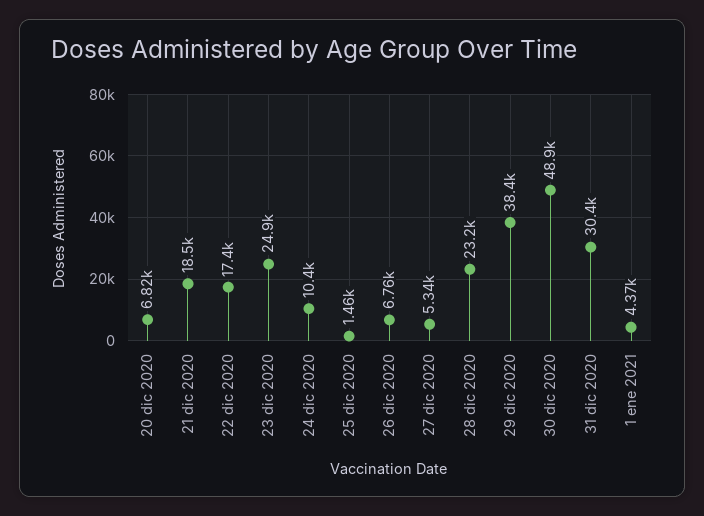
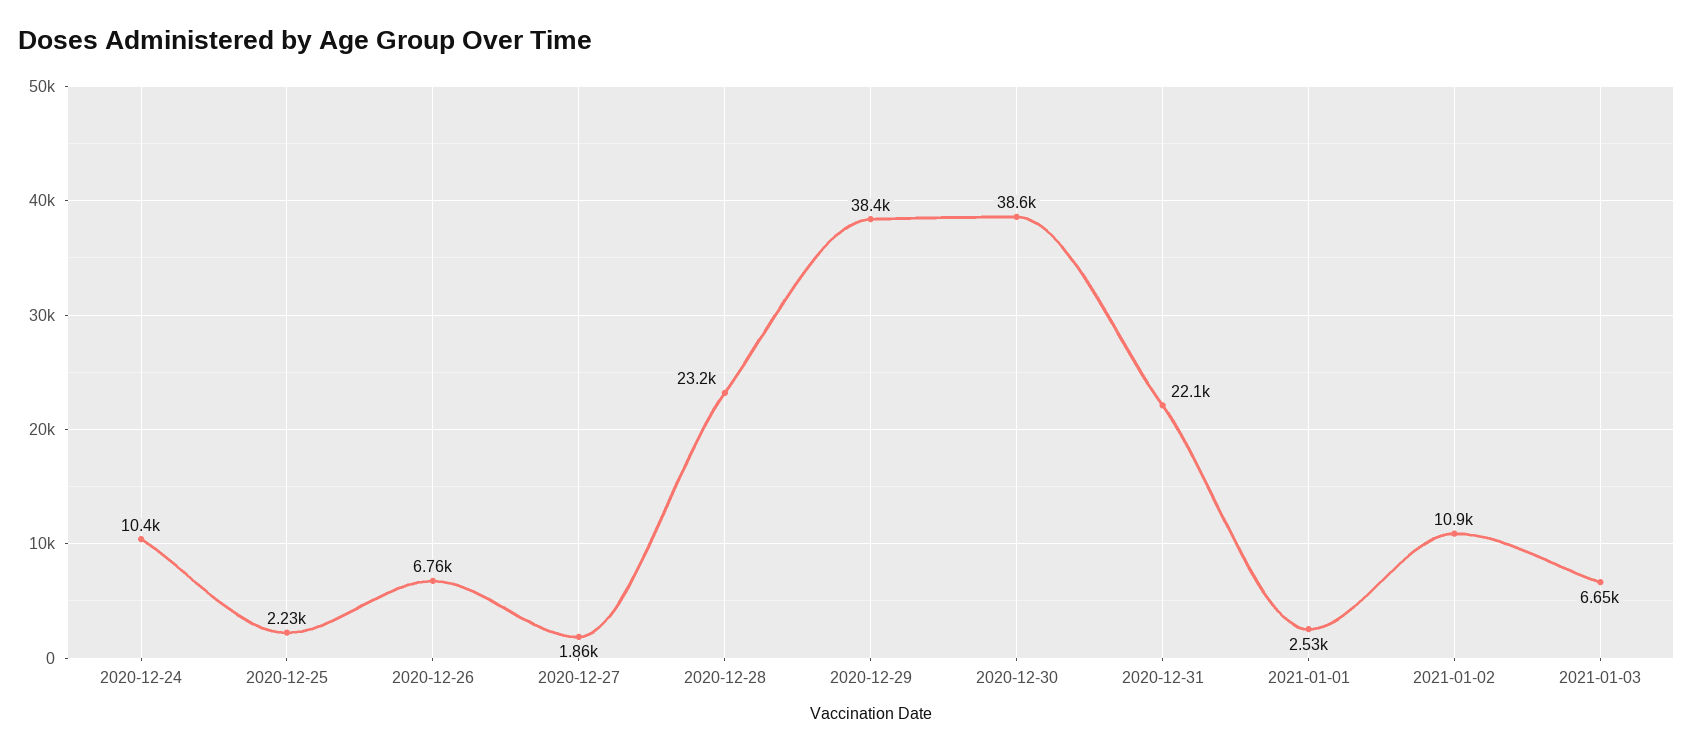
20 dic 2020: 6820 -> none
21 dic 2020: 18500 -> none
22 dic 2020: 17400 -> none
23 dic 2020: 24900 -> none
25 dic 2020: 1460 -> 2230
27 dic 2020: 5340 -> 1860
30 dic 2020: 48900 -> 38600
31 dic 2020: 30400 -> 22100
1 ene 2021: 4370 -> 2530
2021-01-02: none -> 10900
2021-01-03: none -> 6650

